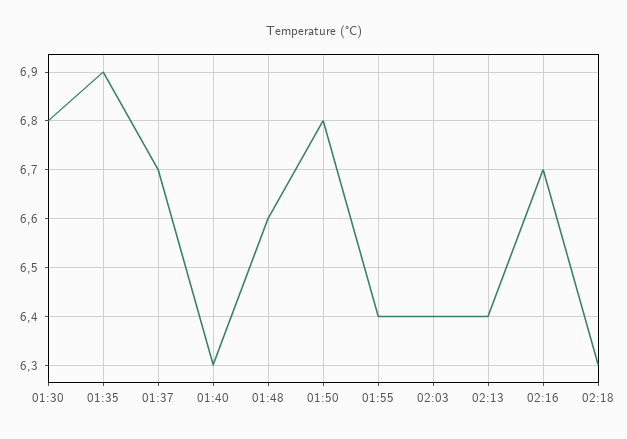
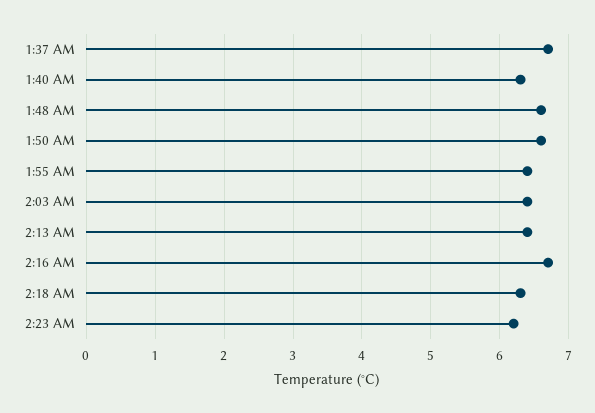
01:30: 6.8 -> none
01:35: 6.9 -> none
01:50: 6.8 -> 6.6
2:23 AM: none -> 6.2

